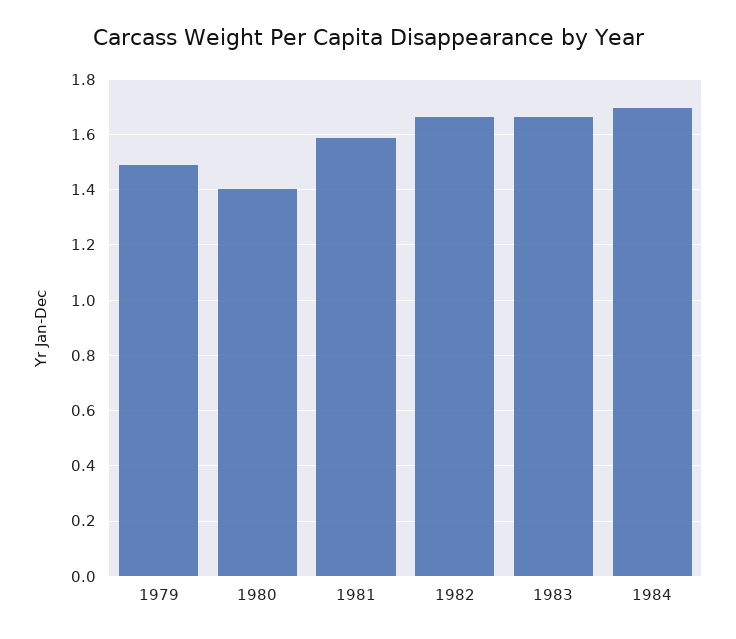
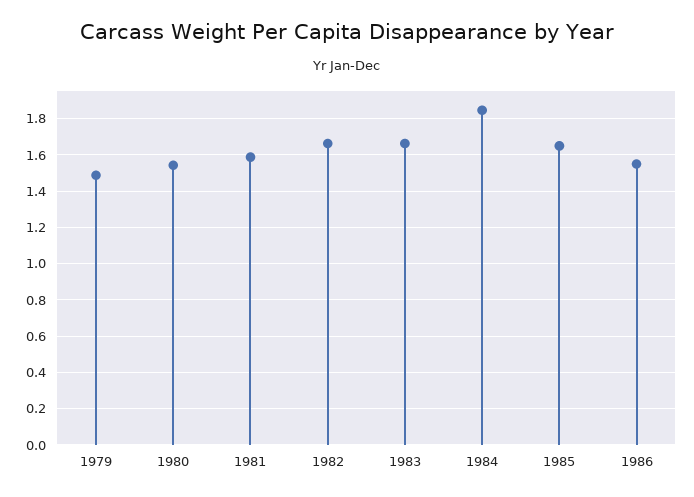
1980: 1.4 -> 1.55
1984: 1.7 -> 1.85
1985: none -> 1.65
1986: none -> 1.55

